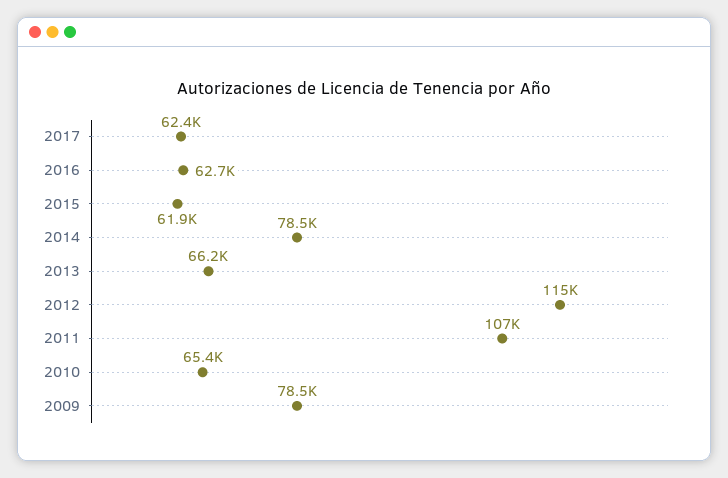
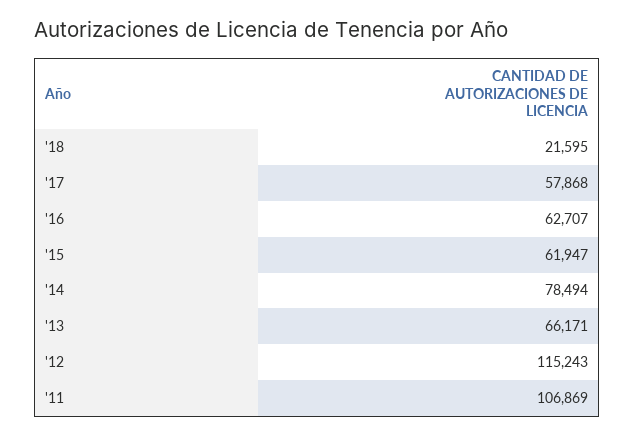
2017: 62400 -> 57868
2010: 65400 -> none
2009: 78500 -> none
'18: none -> 21595

